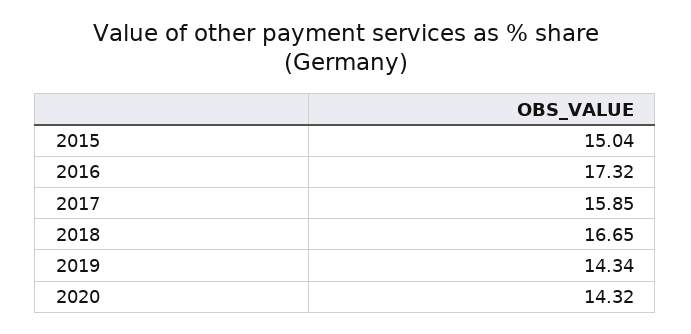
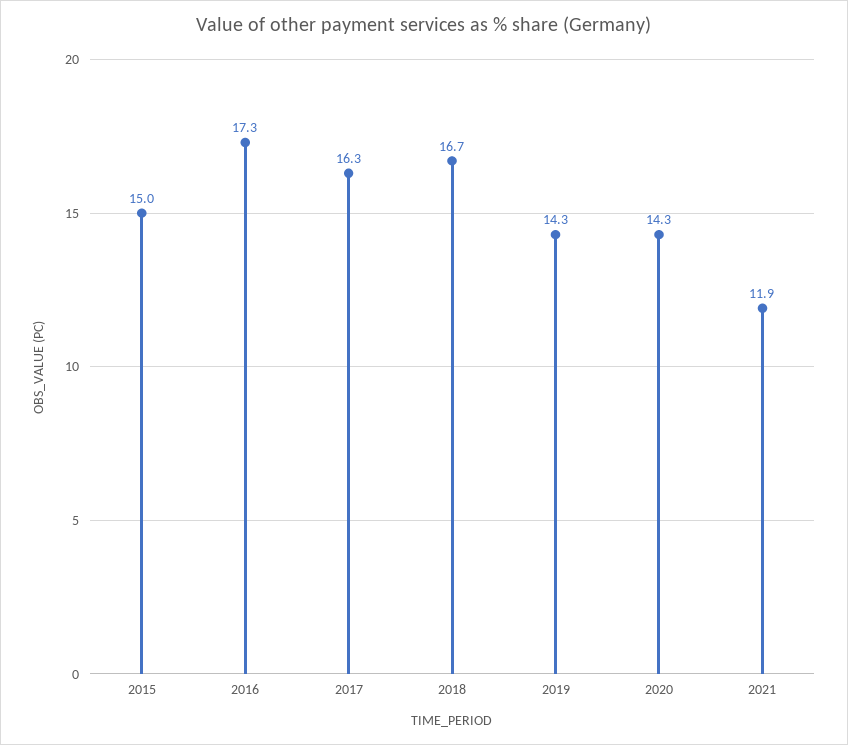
2017: 15.85 -> 16.3
2021: none -> 11.9

